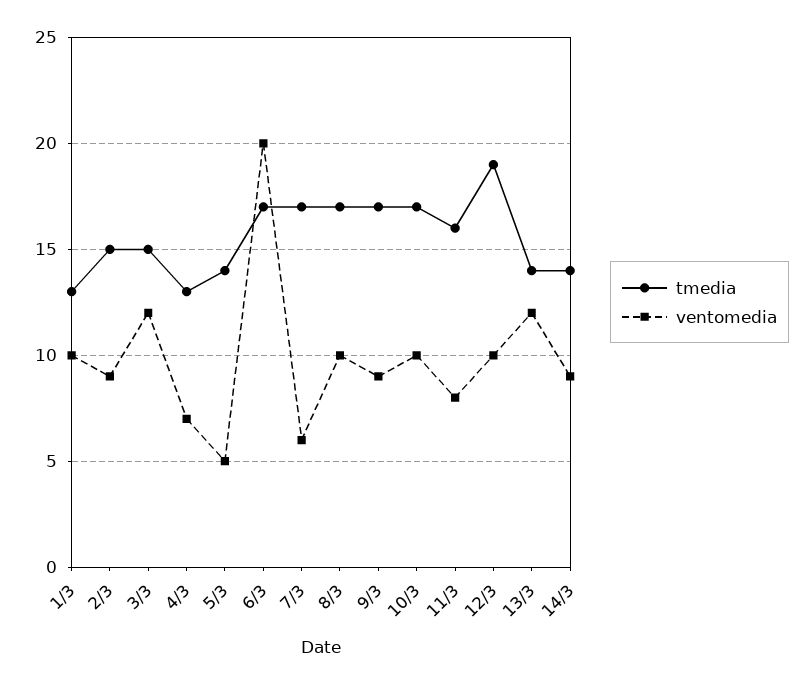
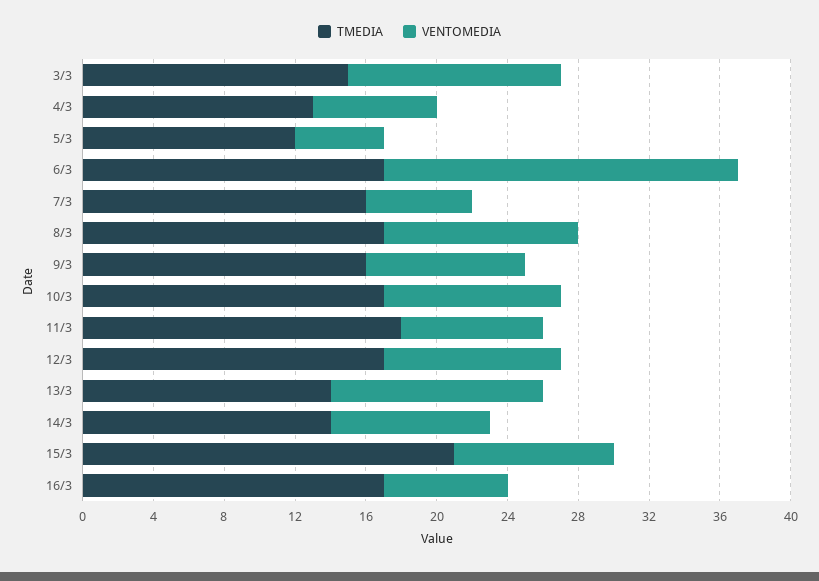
tmedia, 1/3: 13 -> none
ventomedia, 1/3: 10 -> none
tmedia, 2/3: 15 -> none
ventomedia, 2/3: 9 -> none
tmedia, 5/3: 14 -> 12
tmedia, 7/3: 17 -> 16
ventomedia, 8/3: 10 -> 11
tmedia, 9/3: 17 -> 16
tmedia, 11/3: 16 -> 18
tmedia, 12/3: 19 -> 17
tmedia, 15/3: none -> 21
ventomedia, 15/3: none -> 9
tmedia, 16/3: none -> 17
ventomedia, 16/3: none -> 7

